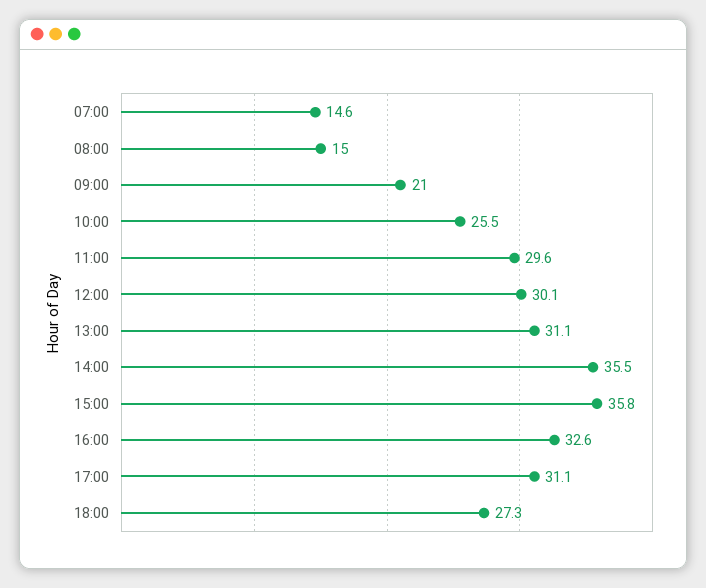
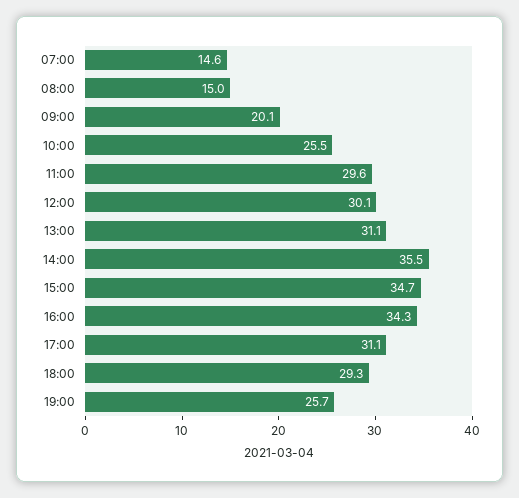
09:00: 21 -> 20.1
15:00: 35.8 -> 34.7
16:00: 32.6 -> 34.3
18:00: 27.3 -> 29.3
19:00: none -> 25.7

